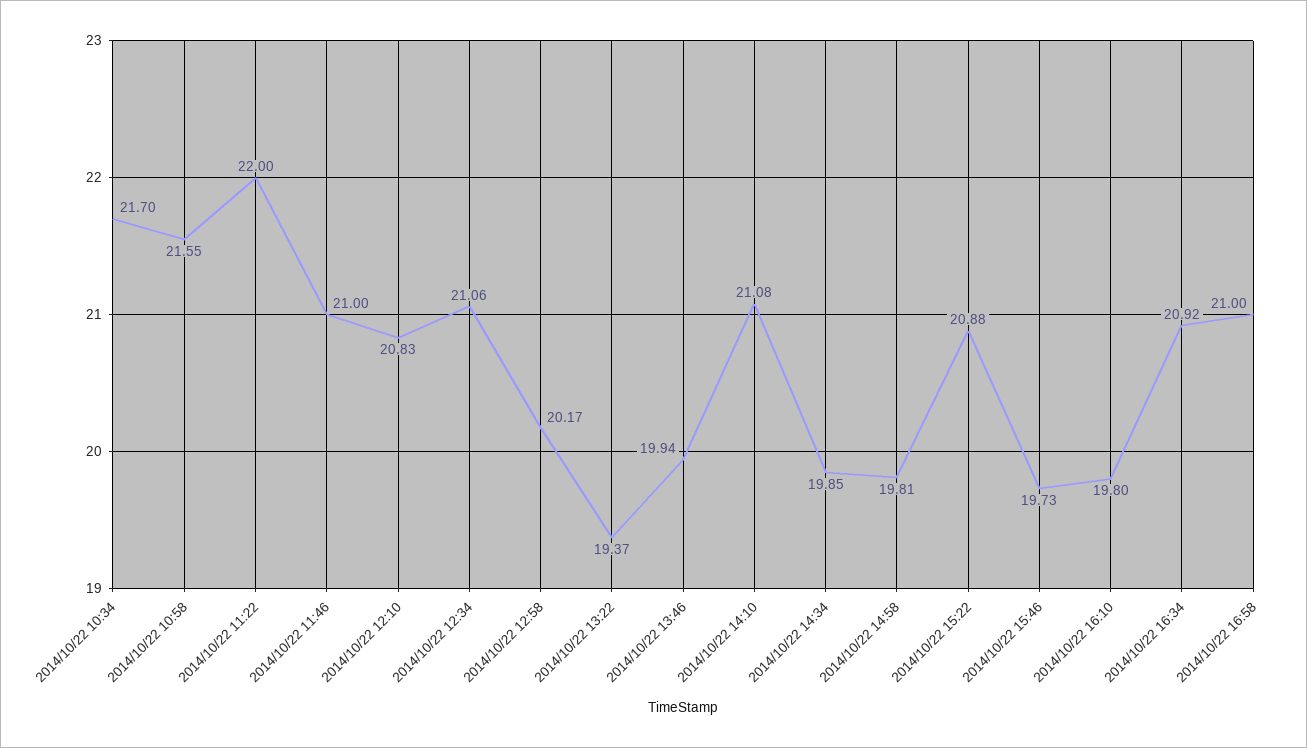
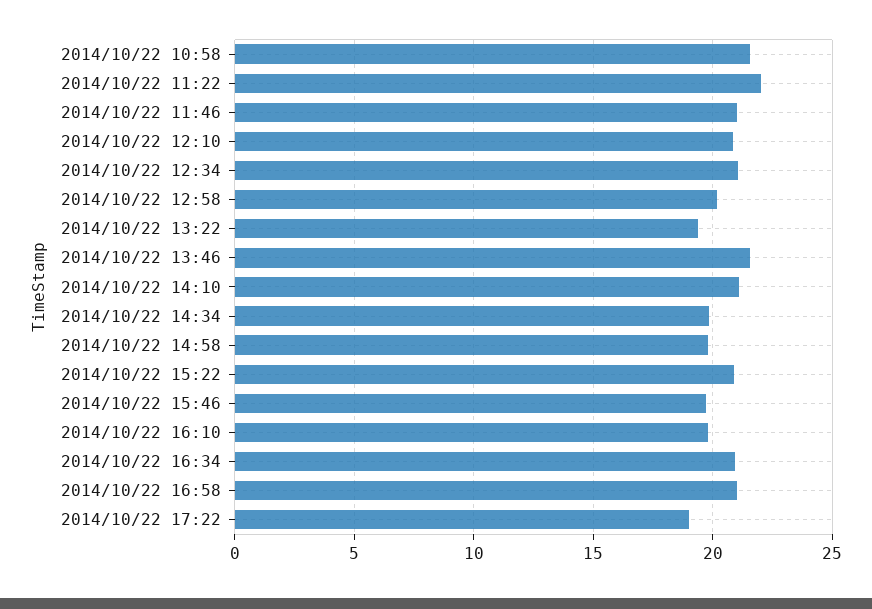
2014/10/22 10:34: 21.7 -> none
2014/10/22 13:46: 19.94 -> 21.5
2014/10/22 17:22: none -> 19

